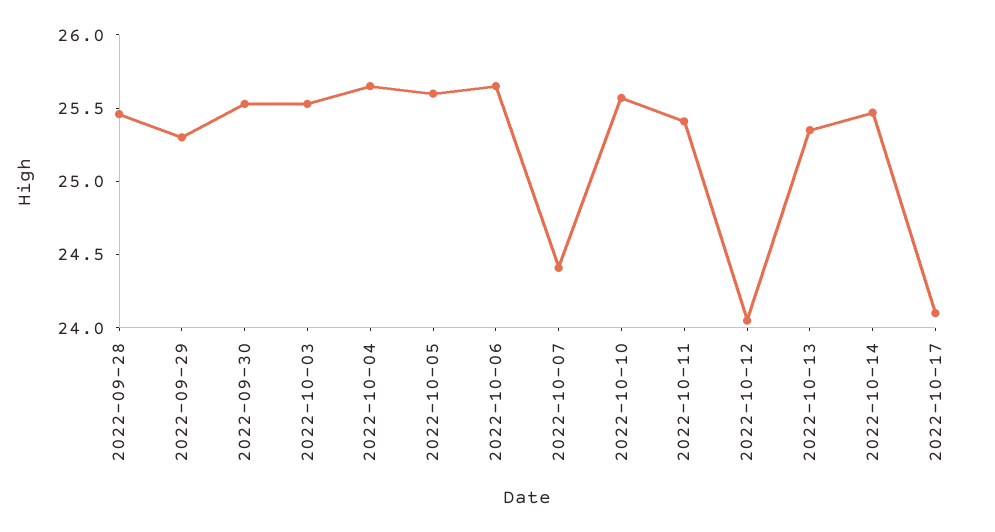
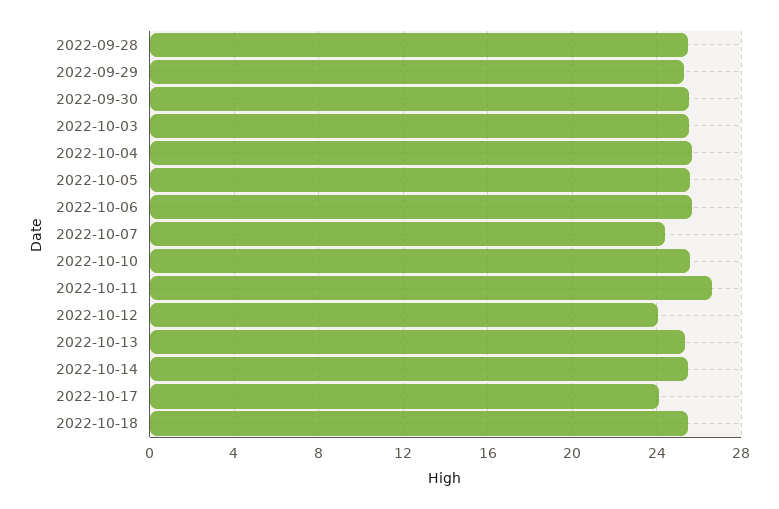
2022-10-11: 25.4 -> 26.5
2022-10-18: none -> 25.5

